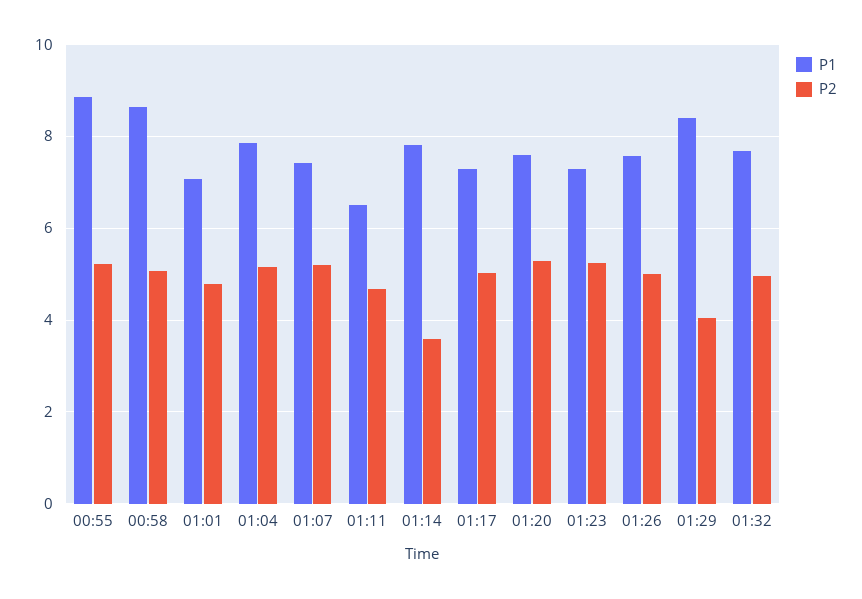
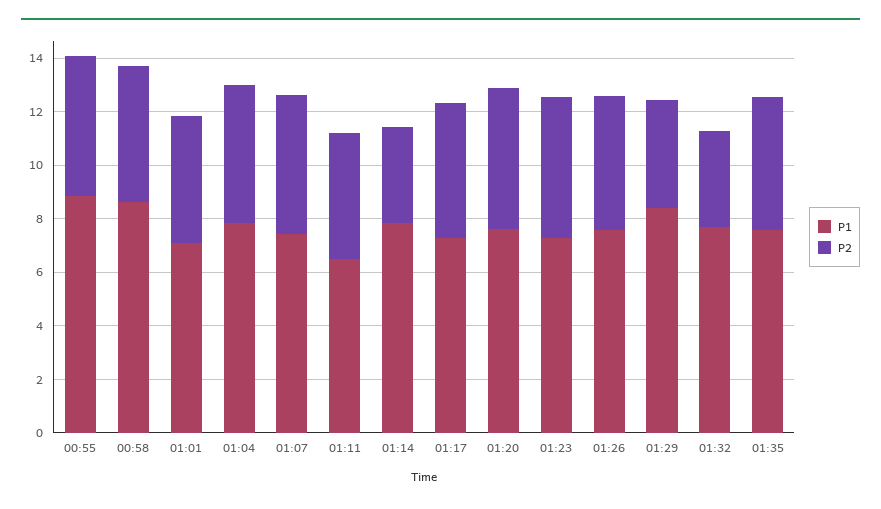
P2, 01:32: 5 -> 3.5
P1, 01:35: none -> 7.5
P2, 01:35: none -> 5

